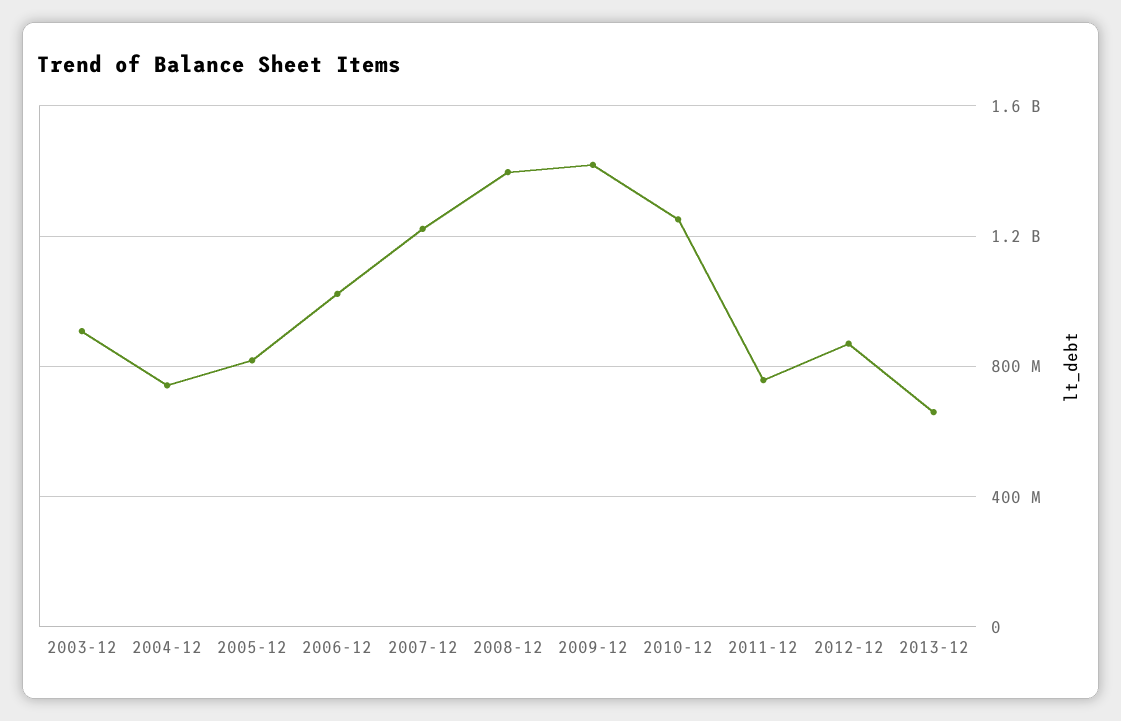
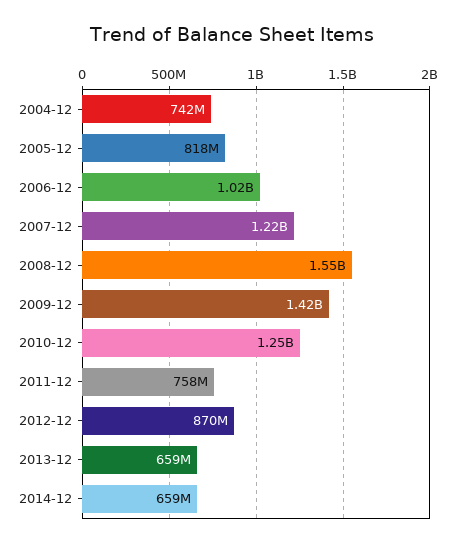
2003-12: 900000000 -> none
2008-12: 1400000000 -> 1550000000
2014-12: none -> 659000000

